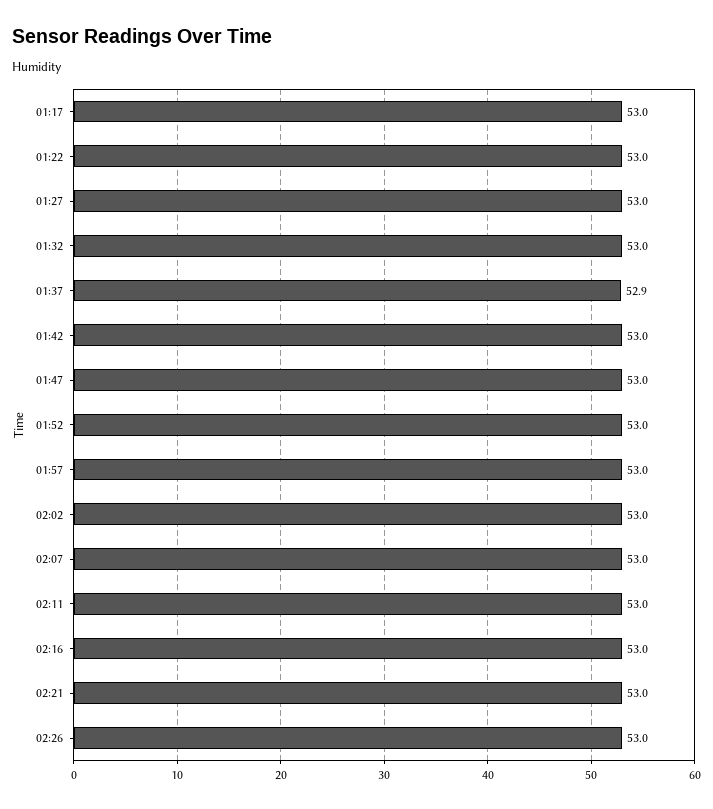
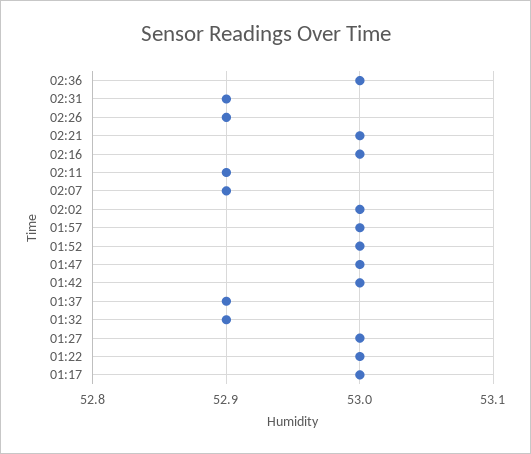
01:32: 53 -> 52.9
02:07: 53 -> 52.9
02:11: 53 -> 52.9
02:26: 53 -> 52.9
02:36: none -> 53
02:31: none -> 52.9

